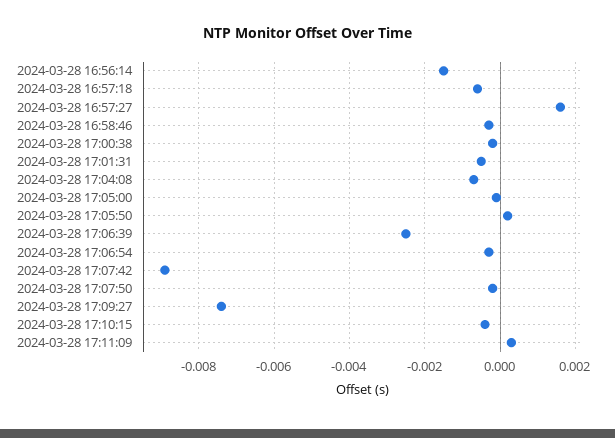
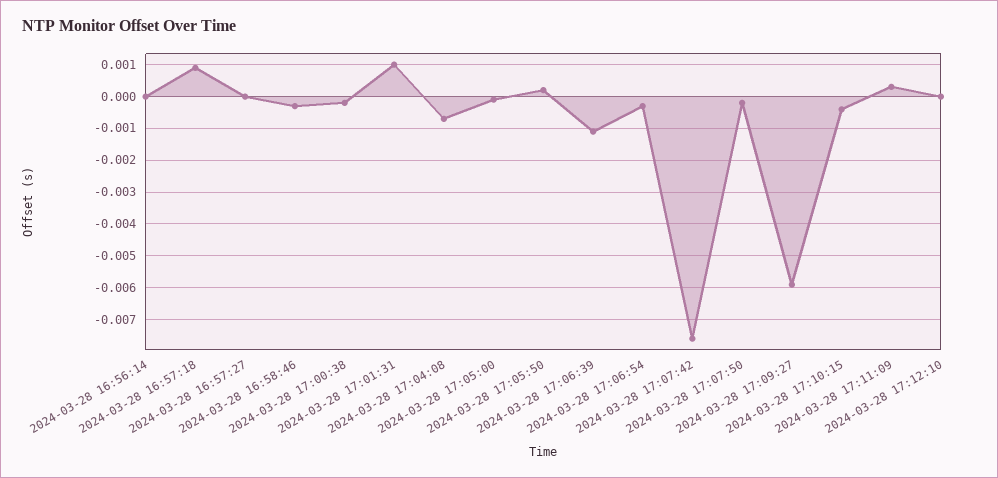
2024-03-28 16:56:14: -0.0015 -> 0
2024-03-28 16:57:18: -0.0005 -> 0.001
2024-03-28 16:57:27: 0.0015 -> 0
2024-03-28 17:01:31: -0.0005 -> 0.001
2024-03-28 17:06:39: -0.0025 -> -0.001
2024-03-28 17:07:42: -0.009 -> -0.0075
2024-03-28 17:09:27: -0.0075 -> -0.006
2024-03-28 17:12:10: none -> 0

